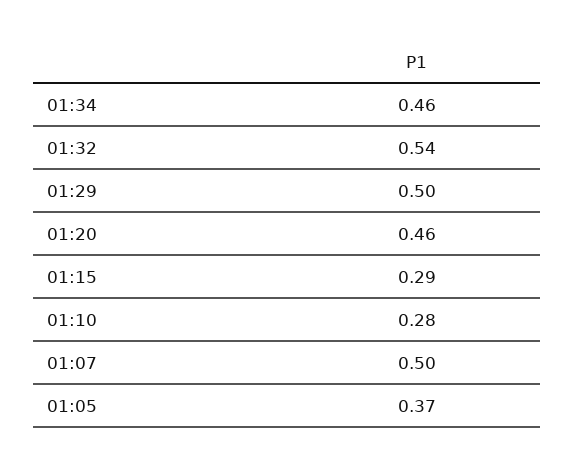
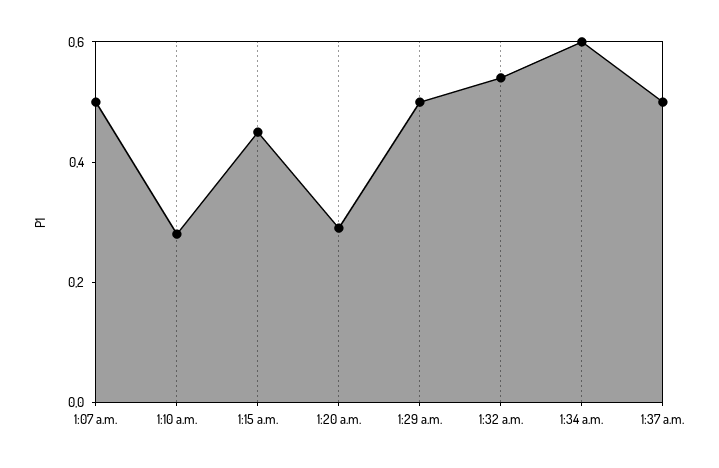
01:34: 0.46 -> 0.6
01:20: 0.46 -> 0.3
01:15: 0.29 -> 0.45
01:05: 0.37 -> none
1:37 a.m.: none -> 0.5

